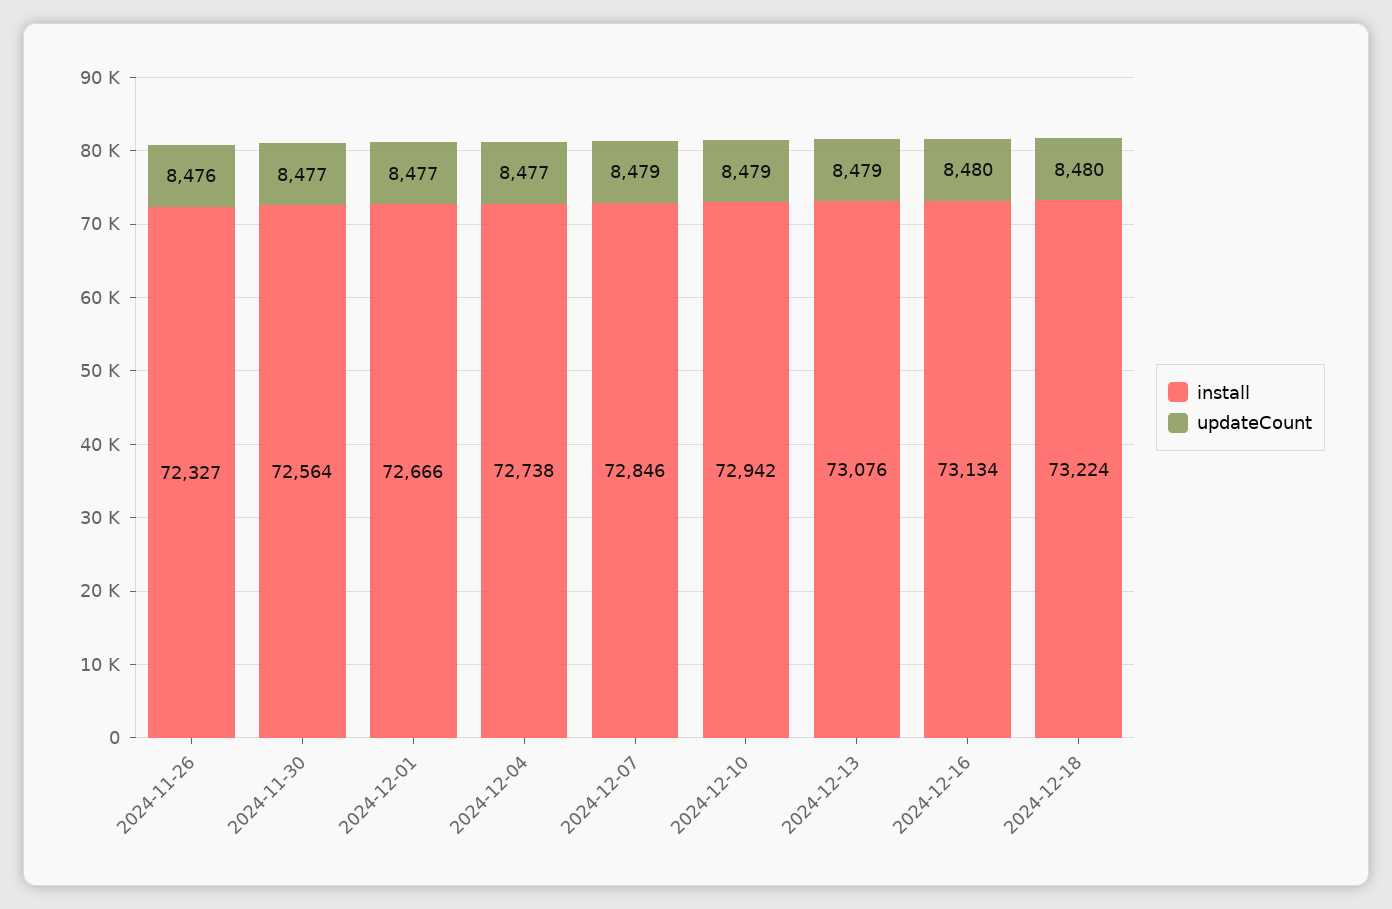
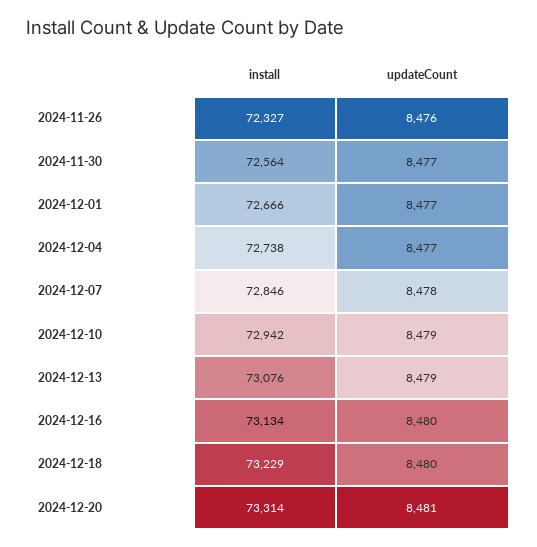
updateCount, 2024-12-07: 8479 -> 8478
install, 2024-12-18: 73224 -> 73229
install, 2024-12-20: none -> 73314
updateCount, 2024-12-20: none -> 8481

